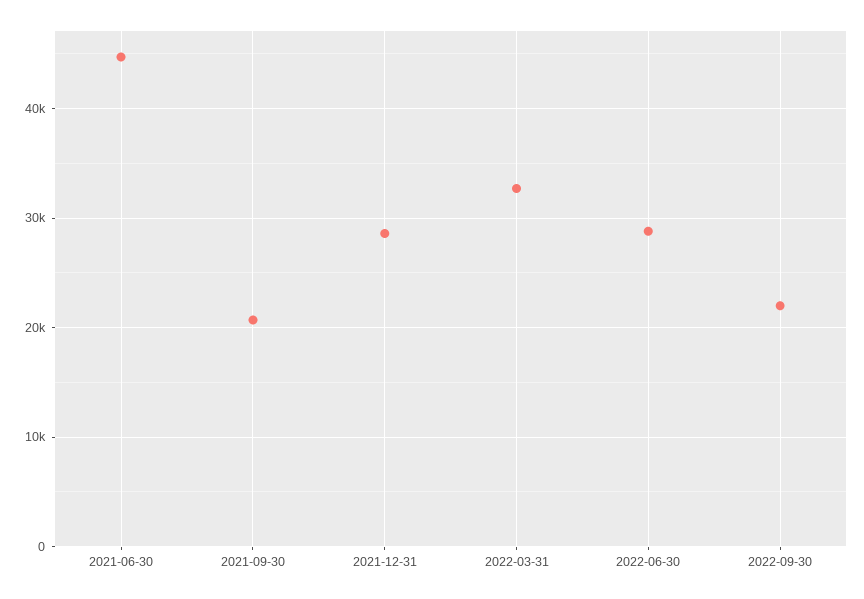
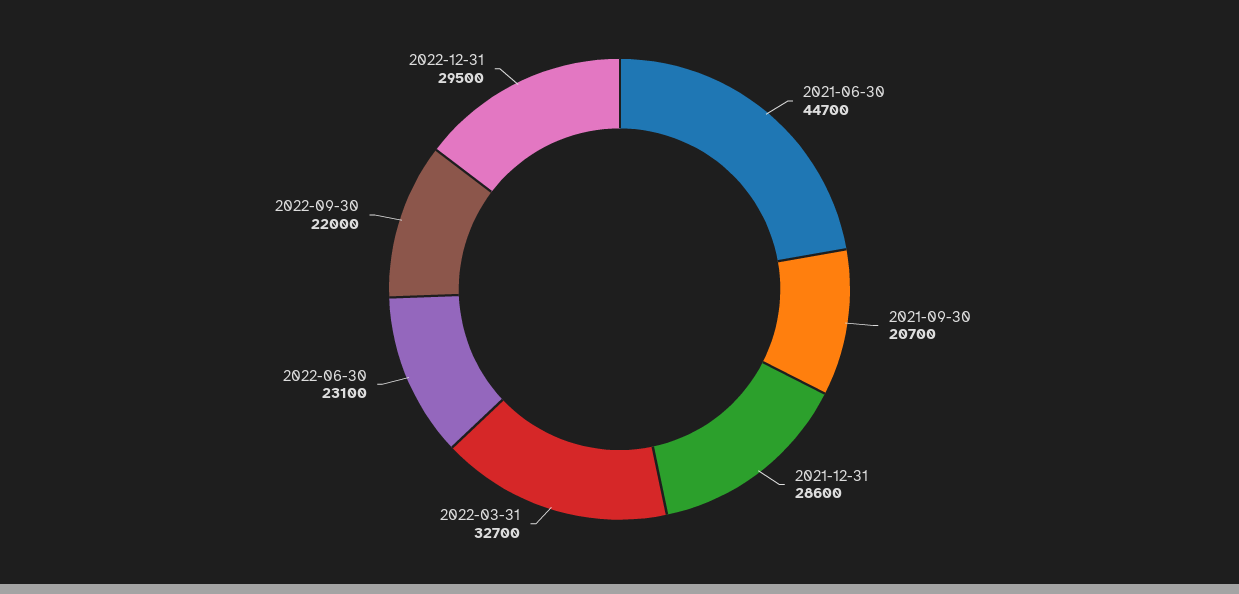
2022-06-30: 29000 -> 23100
2022-12-31: none -> 29500

